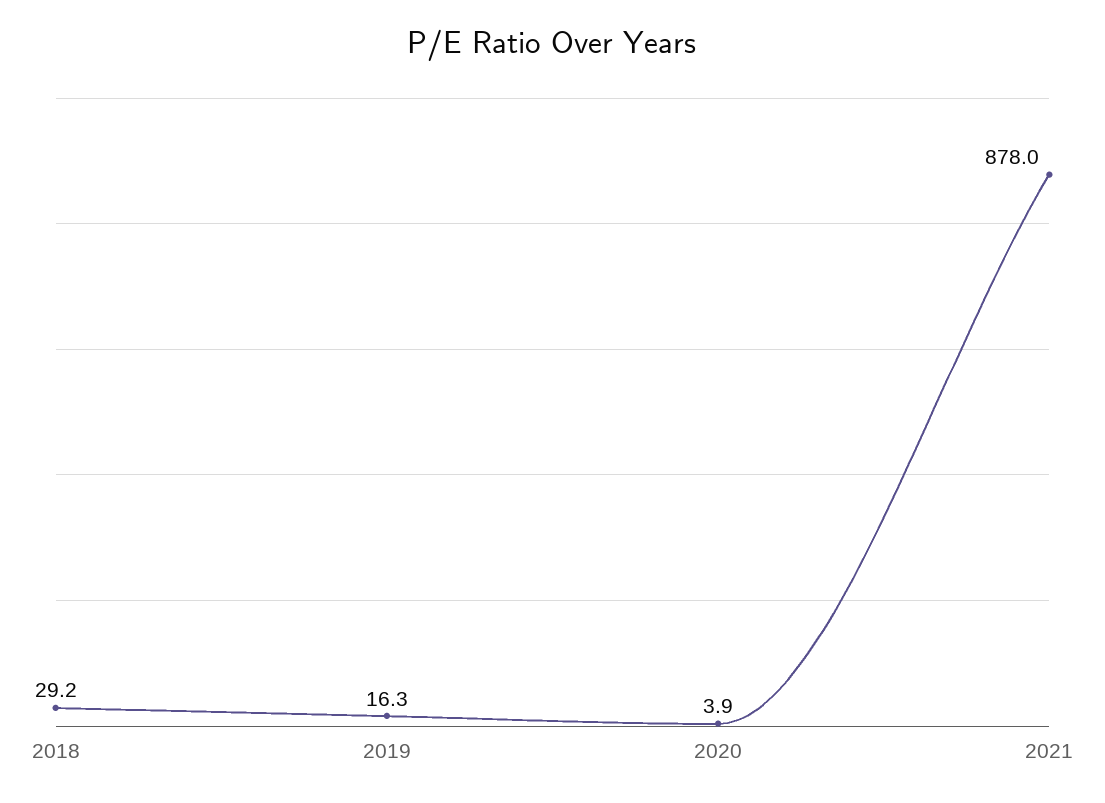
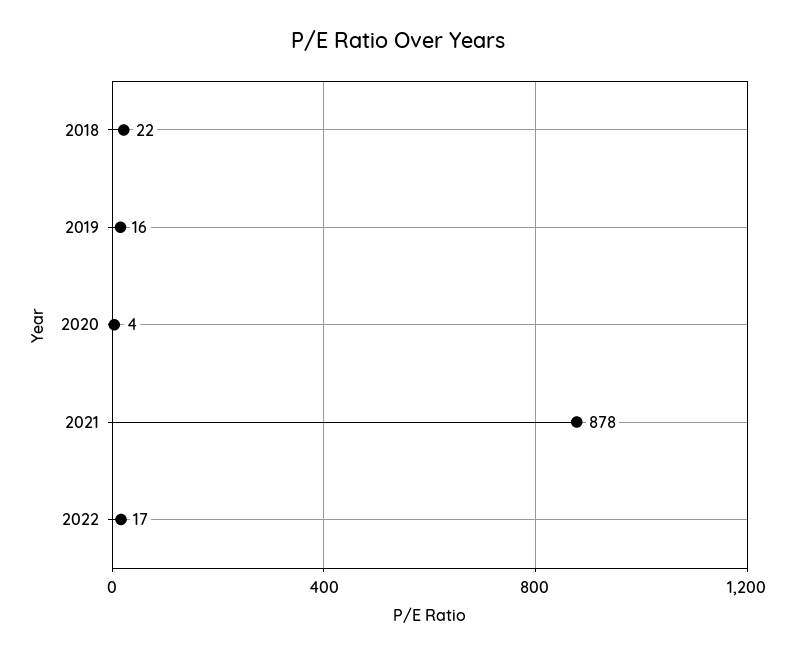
2018: 29.2 -> 22
2022: none -> 17

